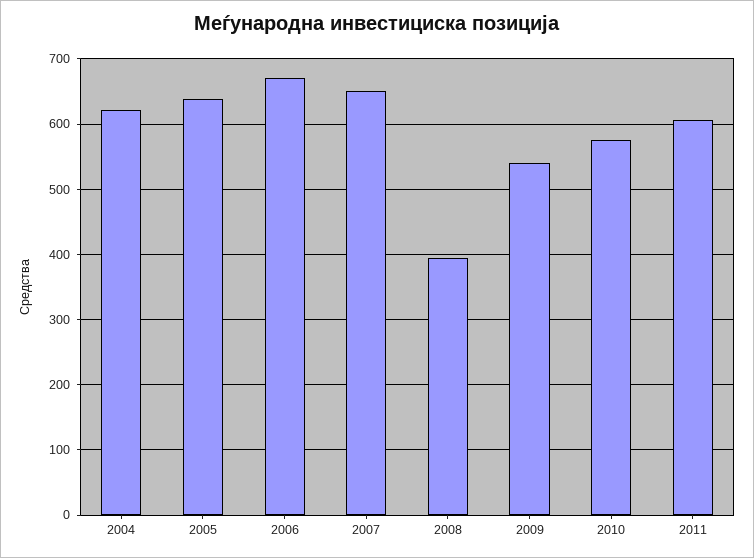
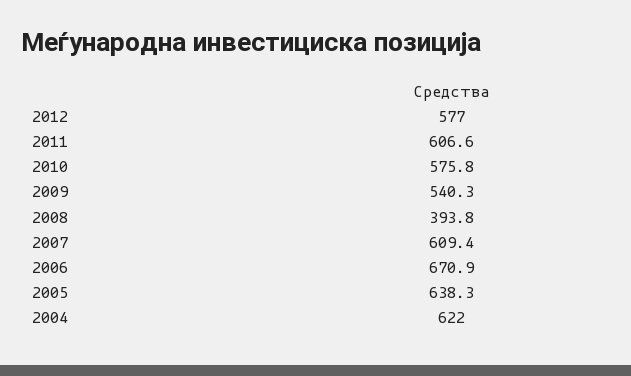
2007: 650 -> 609.4
2012: none -> 577

